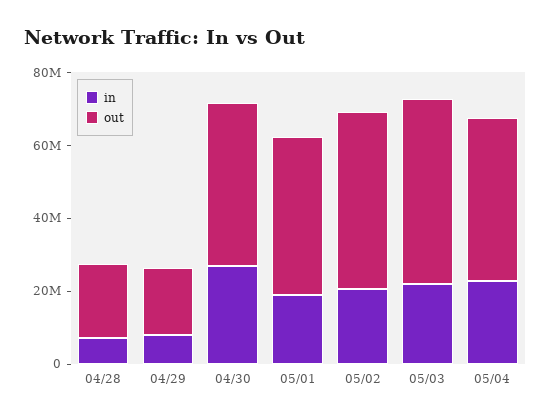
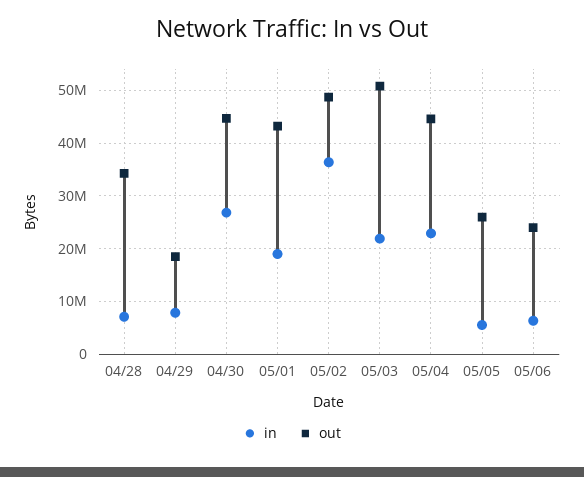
out, 04/28: 20000000 -> 34000000
in, 05/02: 20000000 -> 36000000
in, 05/05: none -> 6000000
out, 05/05: none -> 26000000
in, 05/06: none -> 6000000
out, 05/06: none -> 24000000

